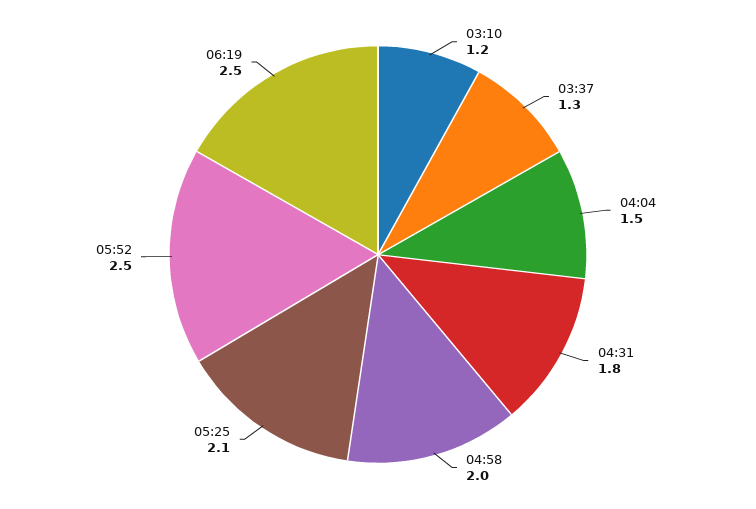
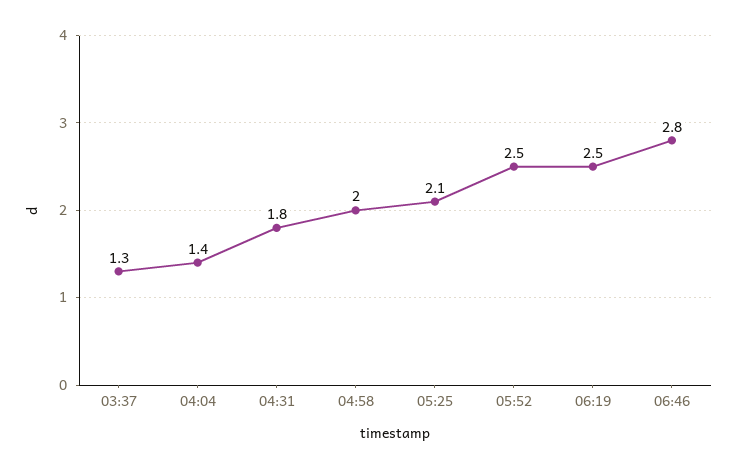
03:10: 1.2 -> none
04:04: 1.5 -> 1.4
06:46: none -> 2.8

